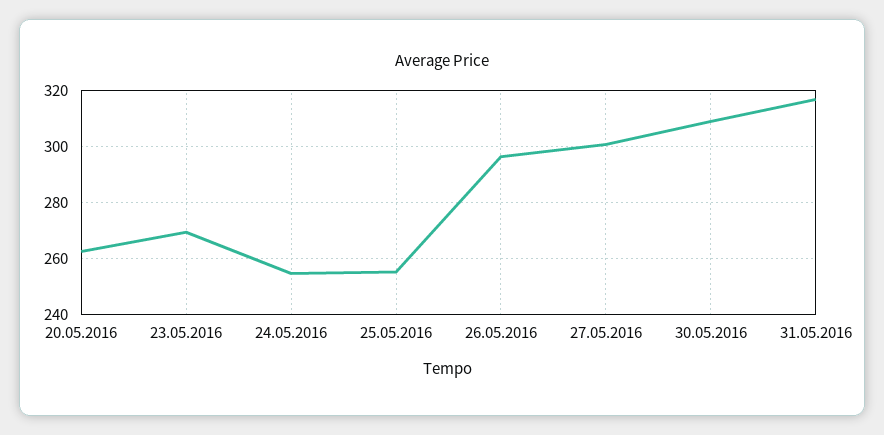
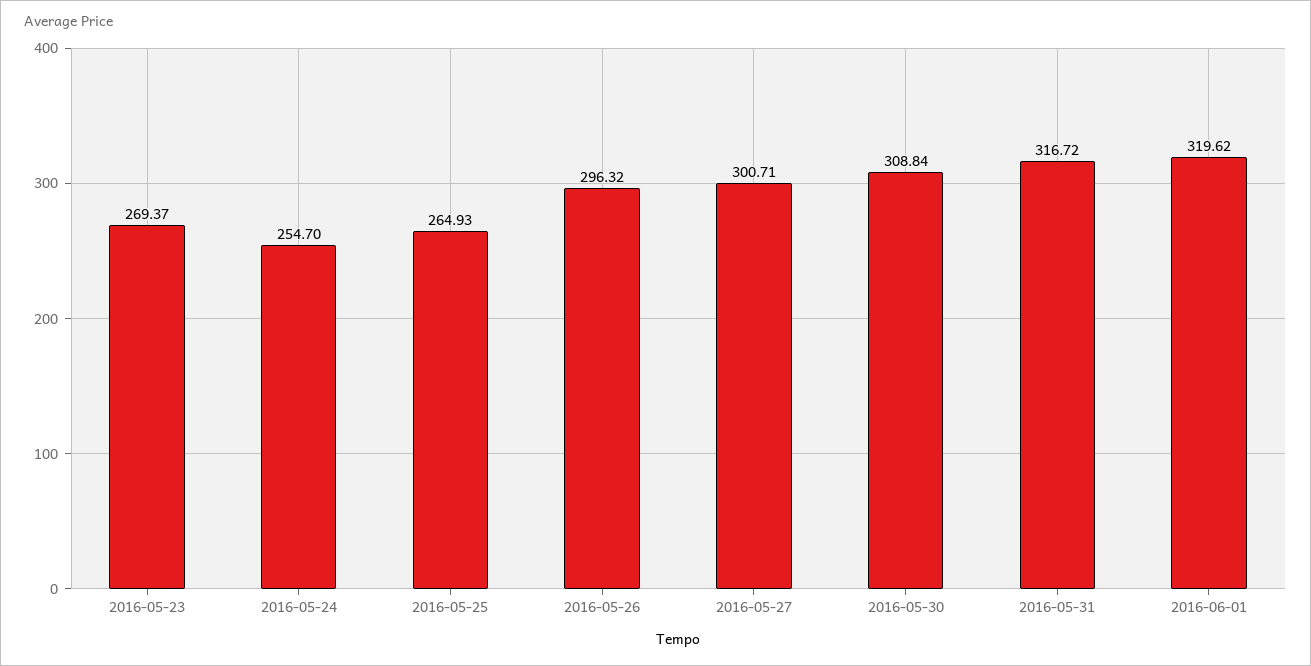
20.05.2016: 262.5 -> none
25.05.2016: 255 -> 264.93
2016-06-01: none -> 319.62

